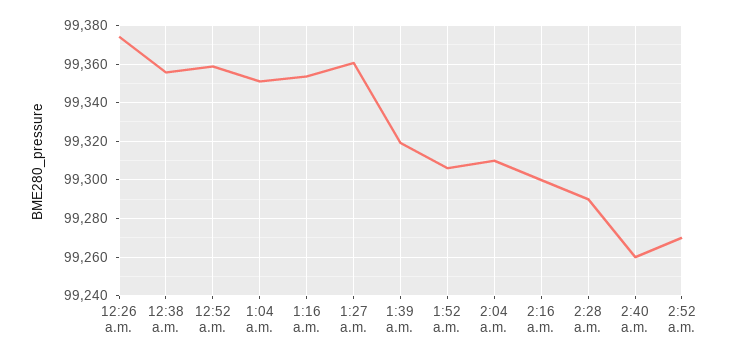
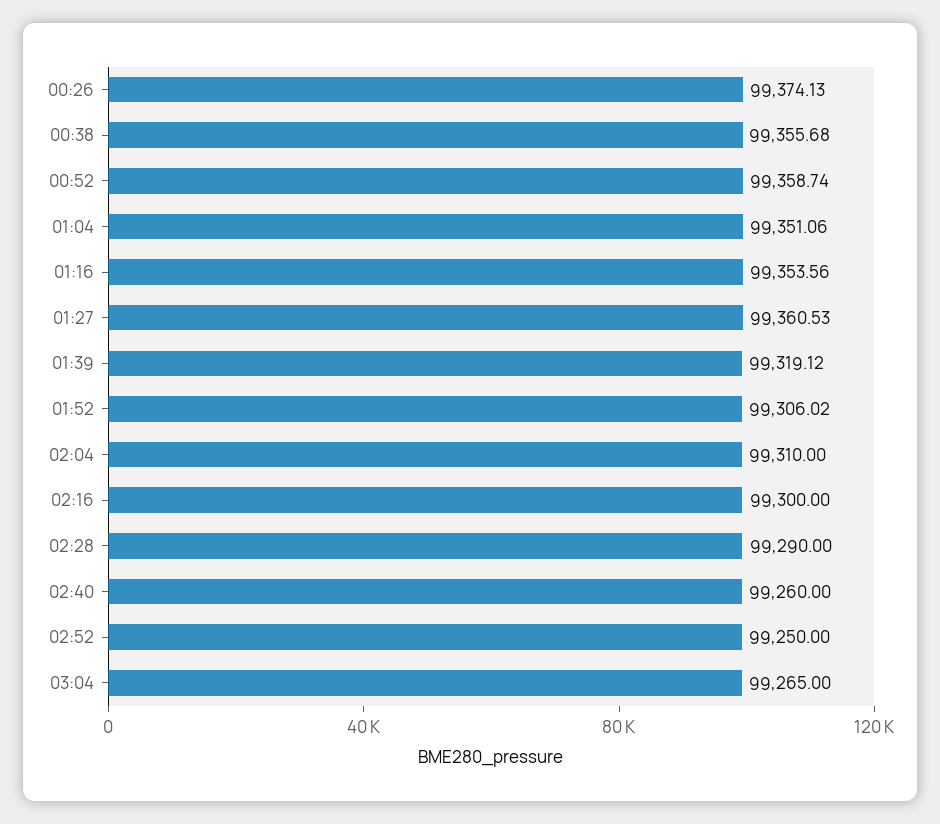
2:52 a.m.: 99270 -> 99250
03:04: none -> 99265

